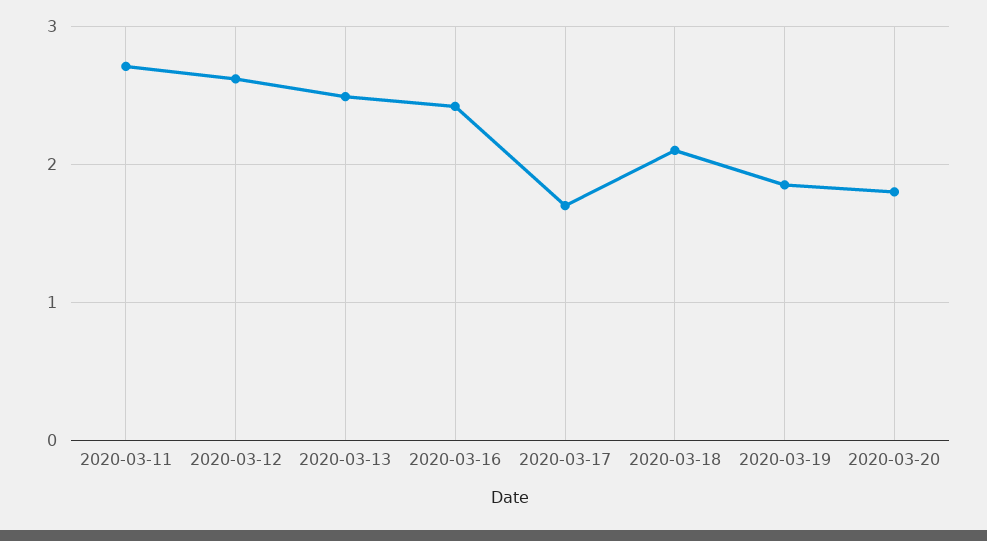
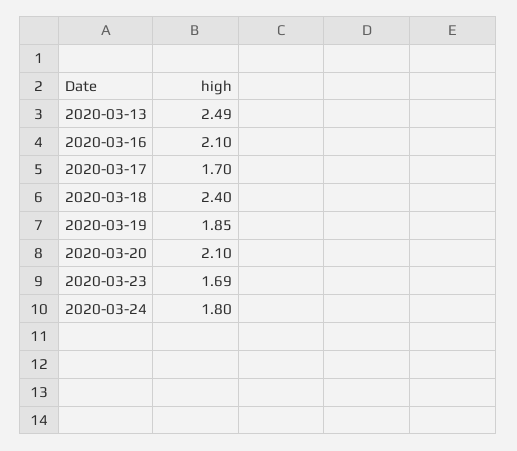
2020-03-11: 2.7 -> none
2020-03-12: 2.6 -> none
2020-03-16: 2.4 -> 2.1
2020-03-18: 2.1 -> 2.4
2020-03-20: 1.8 -> 2.1
2020-03-23: none -> 1.69
2020-03-24: none -> 1.8

